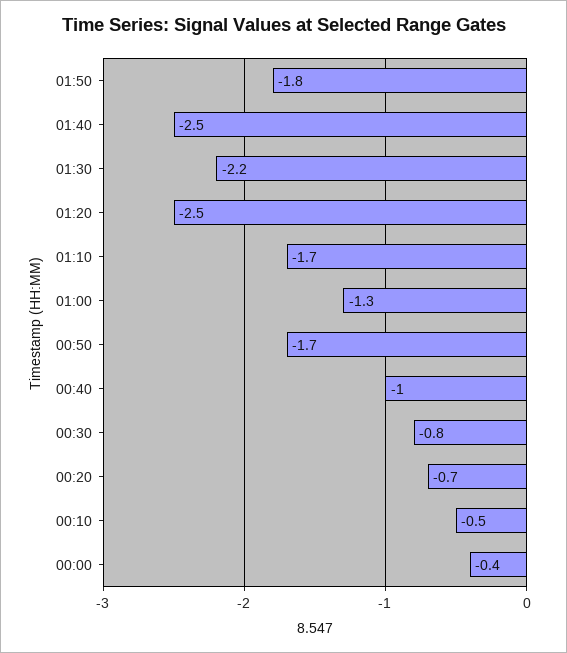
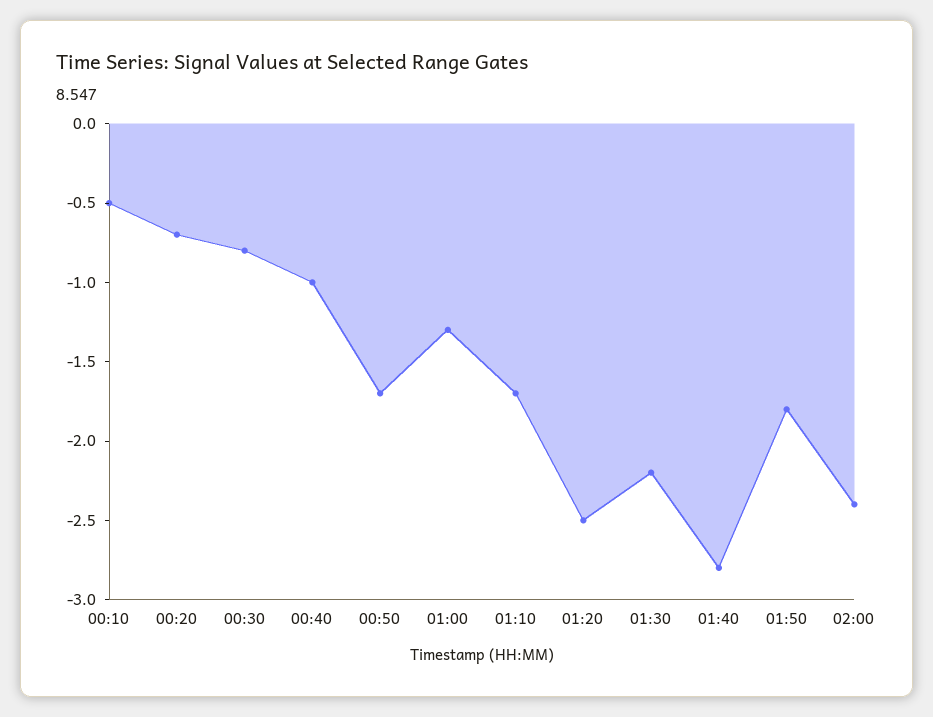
01:40: -2.5 -> -2.8
00:00: -0.4 -> none
02:00: none -> -2.4

